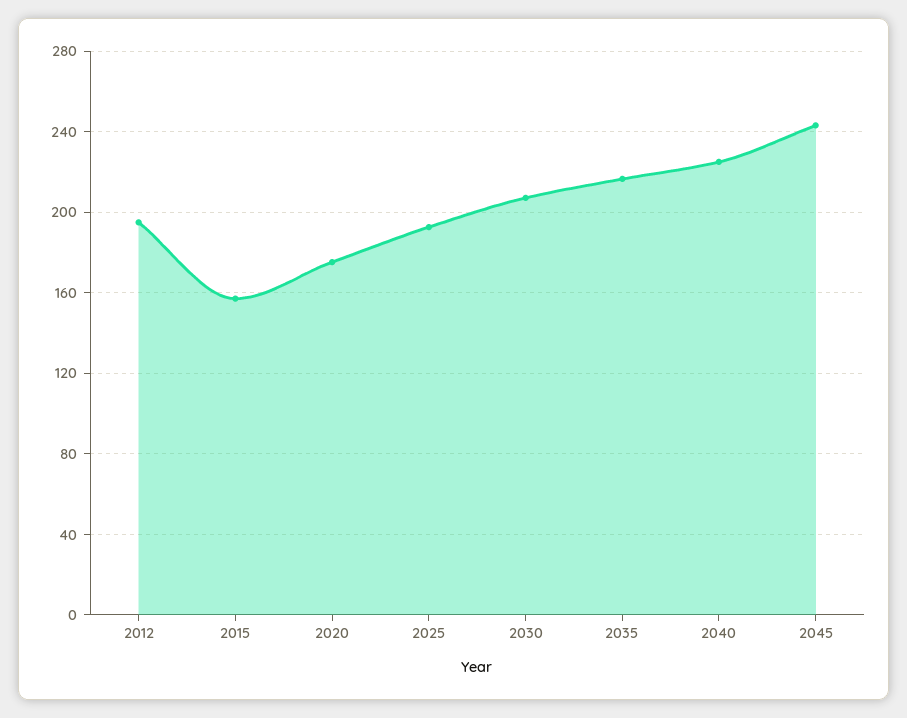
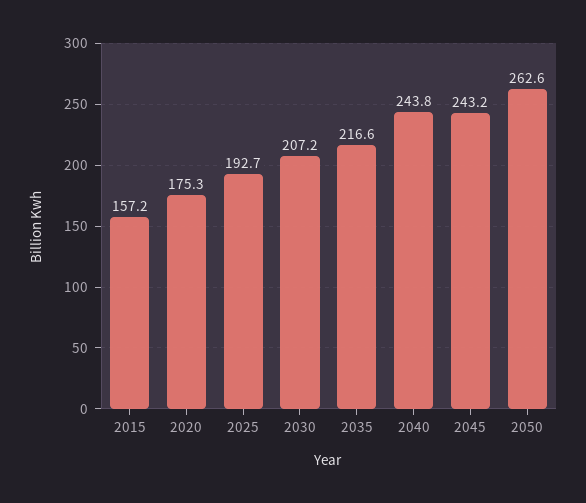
2012: 195 -> none
2040: 225 -> 243.8
2050: none -> 262.6

